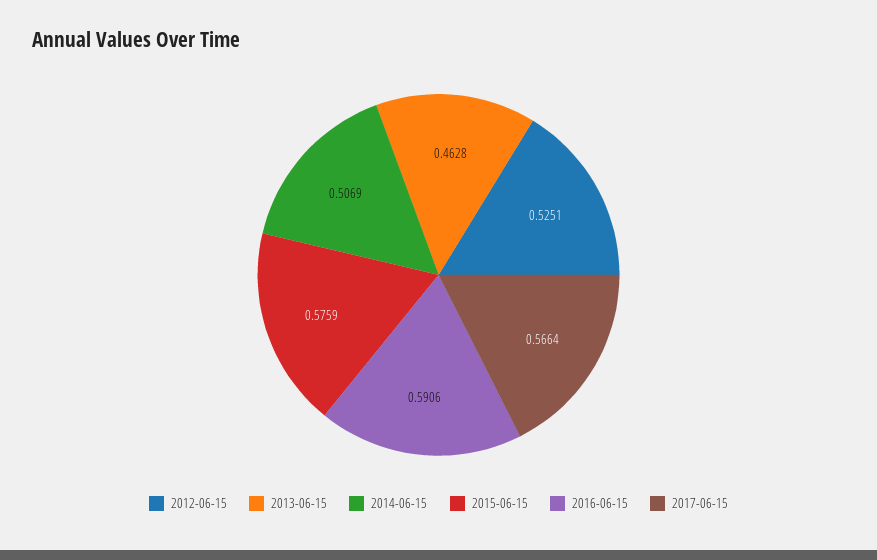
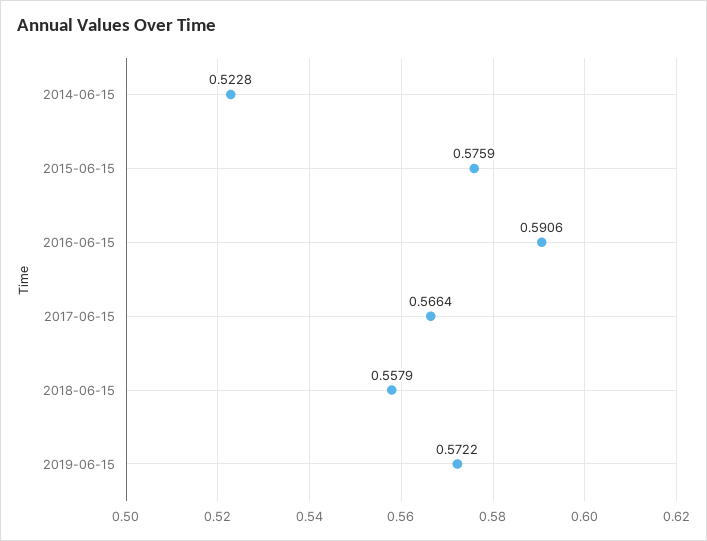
2012-06-15: 0.5251 -> none
2013-06-15: 0.4628 -> none
2014-06-15: 0.5069 -> 0.5228
2018-06-15: none -> 0.5579
2019-06-15: none -> 0.5722

